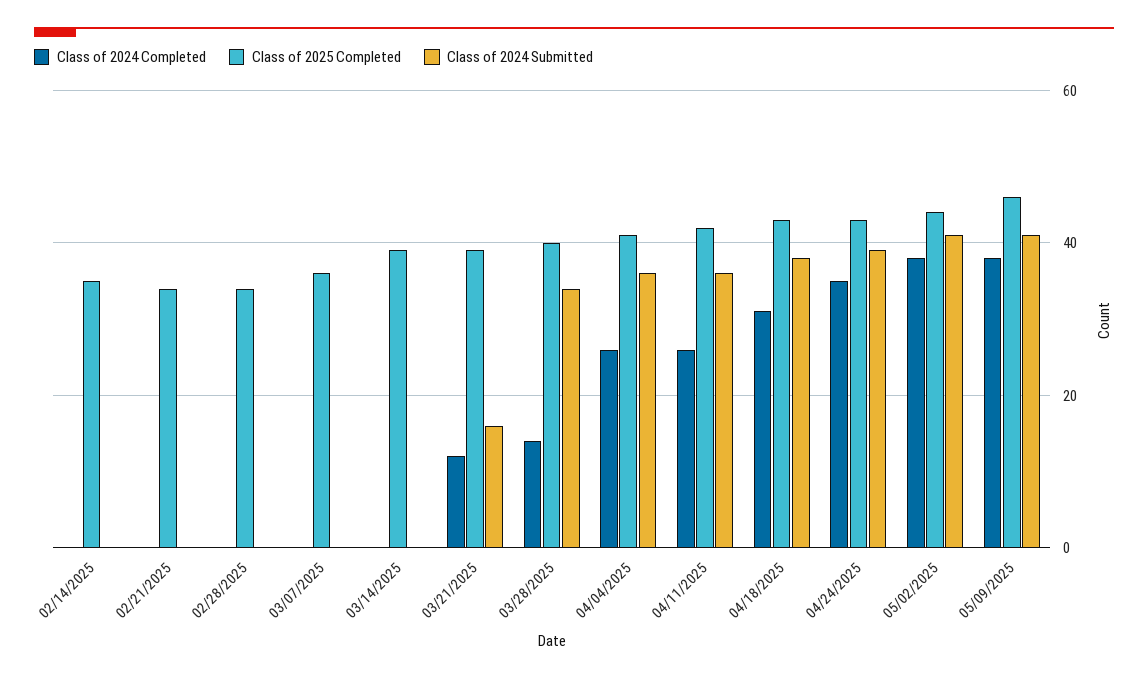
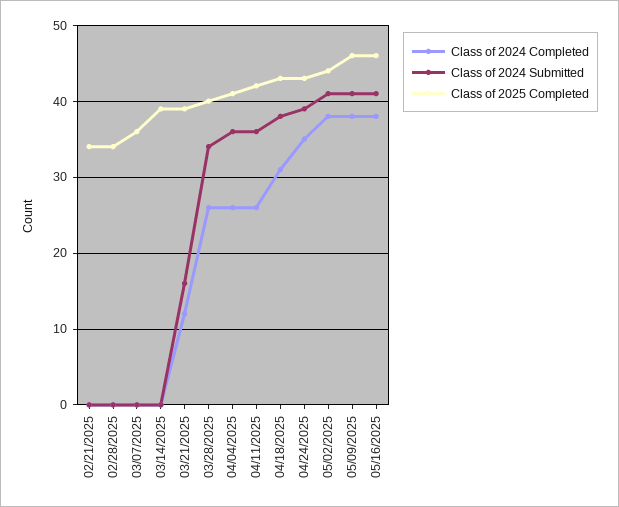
Class of 2024 Completed, 02/14/2025: 0 -> none
Class of 2025 Completed, 02/14/2025: 35 -> none
Class of 2024 Submitted, 02/14/2025: 0 -> none
Class of 2024 Completed, 03/28/2025: 15 -> 26
Class of 2024 Completed, 05/16/2025: none -> 38
Class of 2024 Submitted, 05/16/2025: none -> 41
Class of 2025 Completed, 05/16/2025: none -> 46

